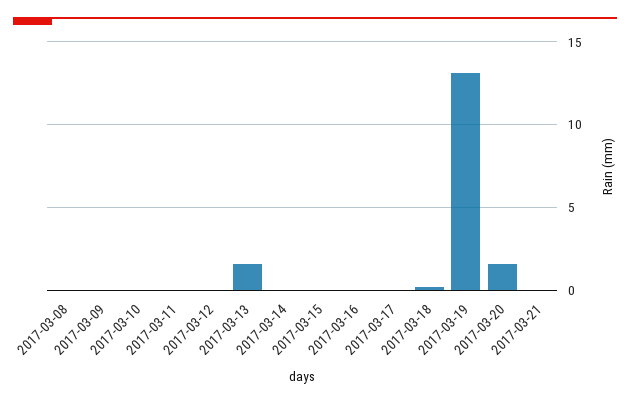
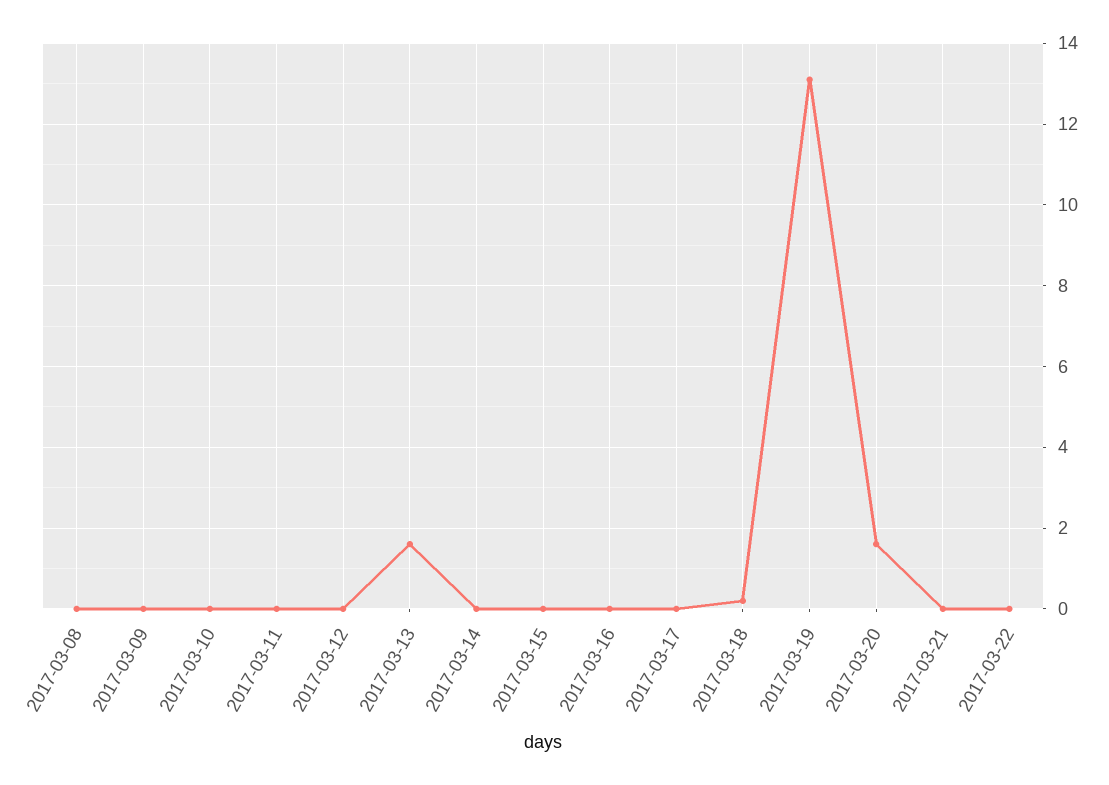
2017-03-22: none -> 0

